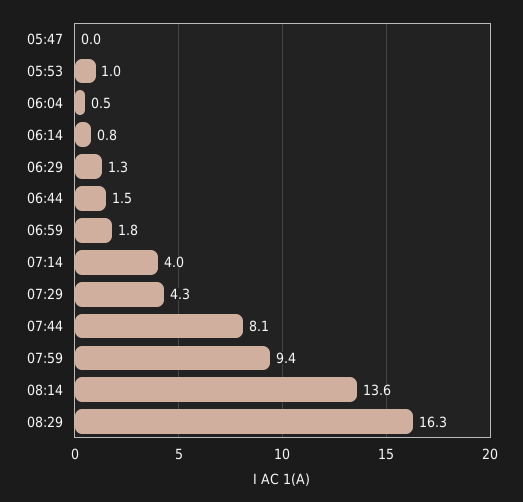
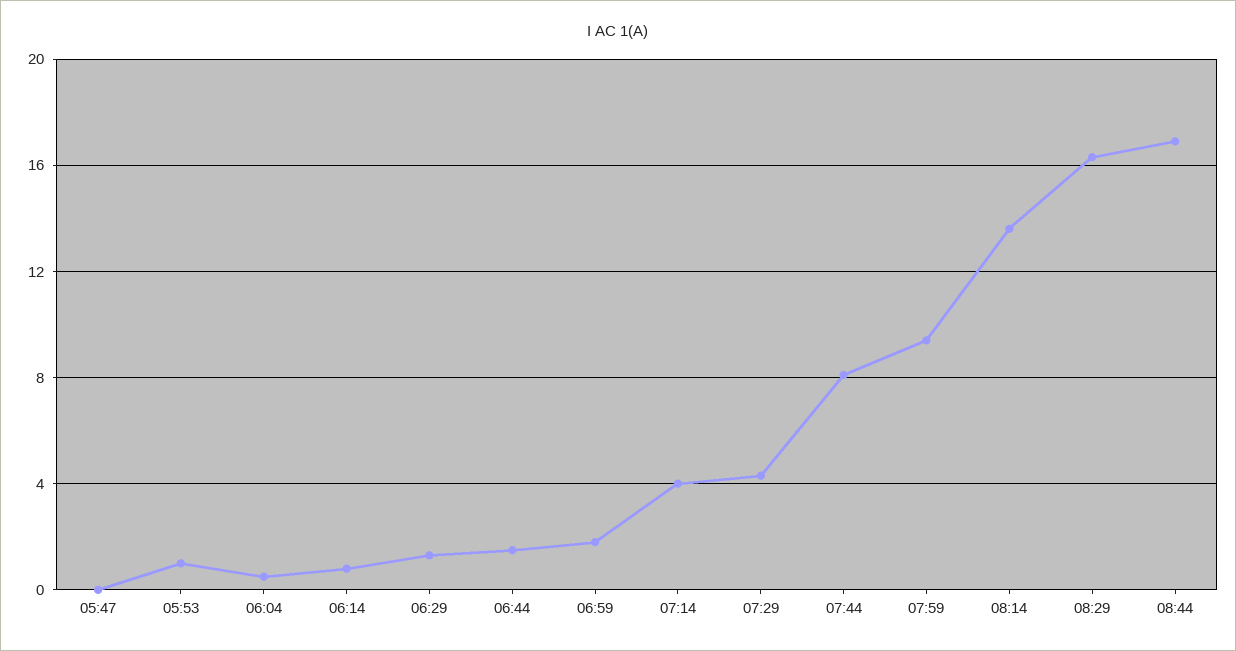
08:44: none -> 17

